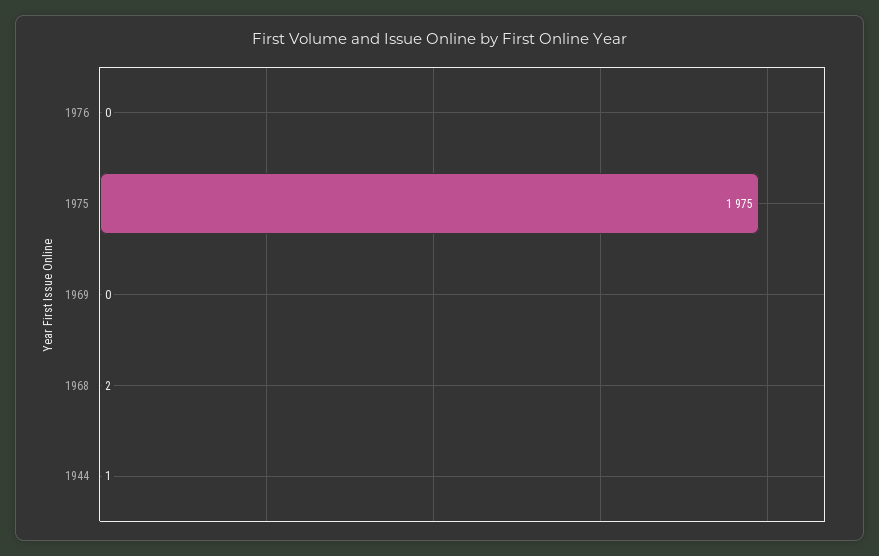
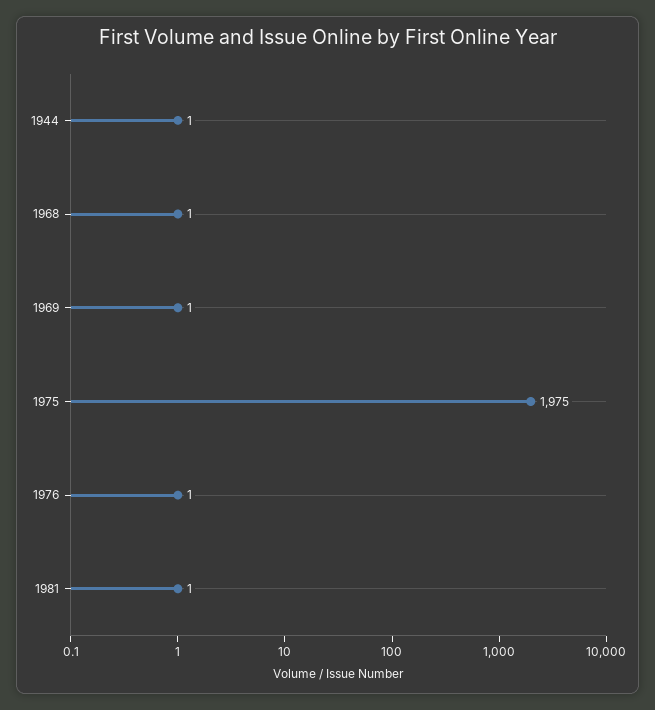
1976: 0 -> 1
1969: 0 -> 1
1968: 2 -> 1
1981: none -> 1

